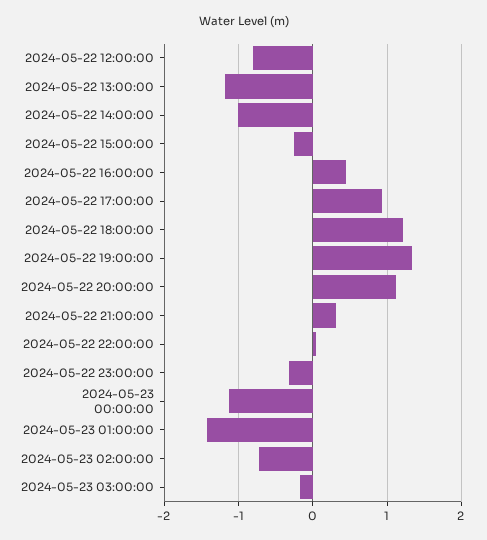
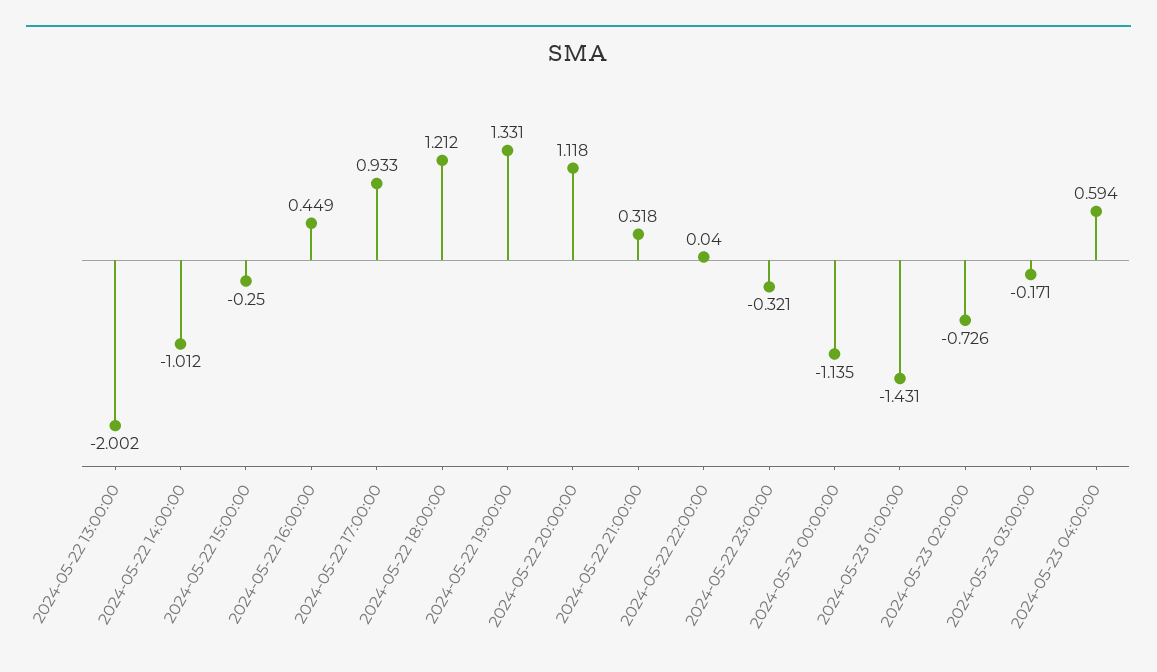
2024-05-22 12:00:00: -0.8 -> none
2024-05-22 13:00:00: -1.2 -> -2.002
2024-05-23 04:00:00: none -> 0.594

